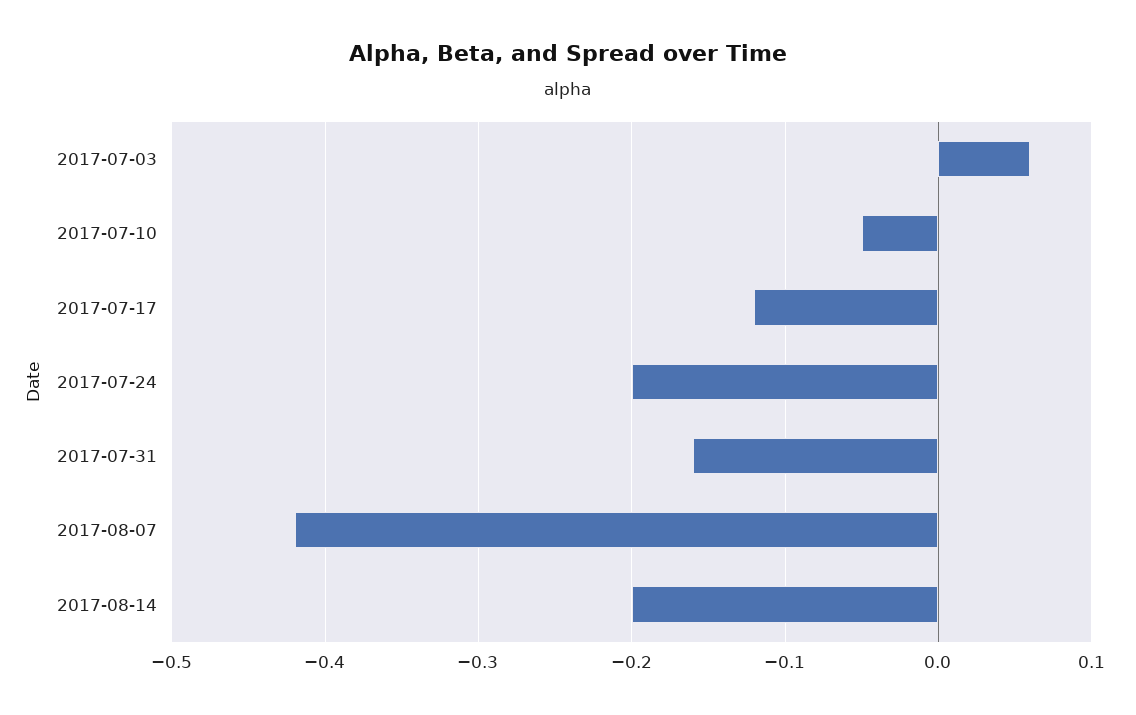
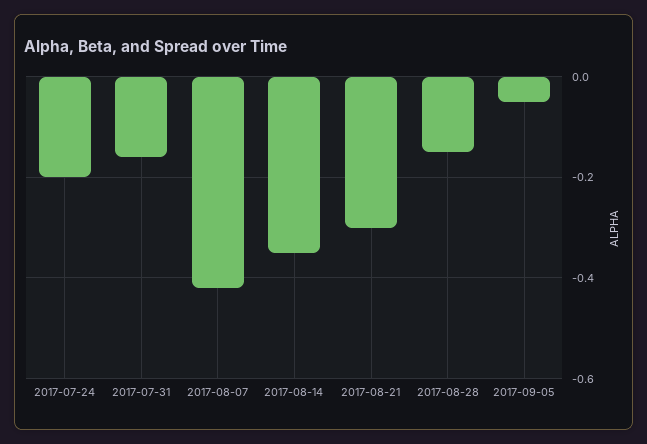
2017-07-03: 0.06 -> none
2017-07-10: -0.05 -> none
2017-07-17: -0.12 -> none
2017-08-14: -0.2 -> -0.35
2017-08-21: none -> -0.3
2017-08-28: none -> -0.15
2017-09-05: none -> -0.05

